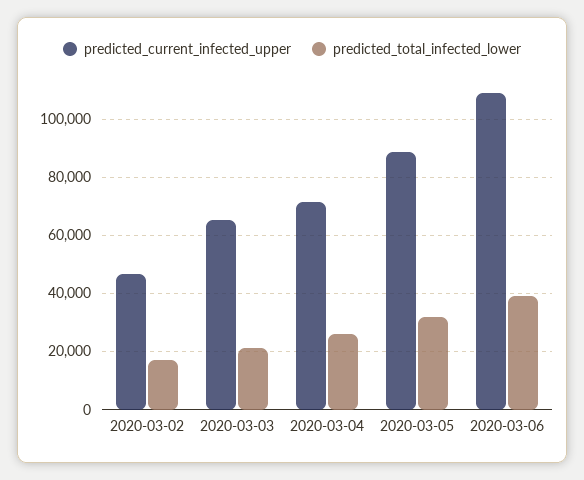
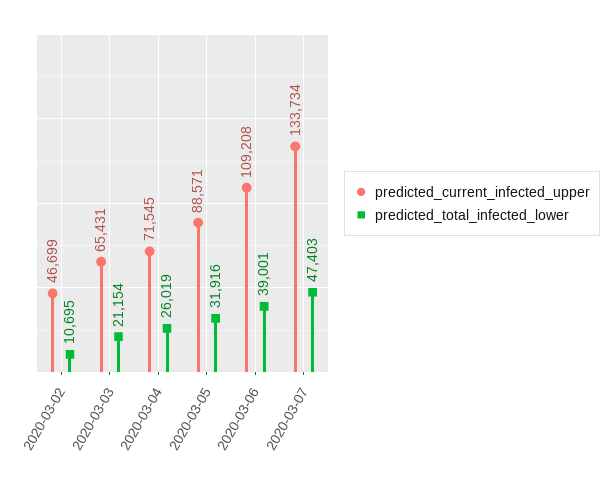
predicted_total_infected_lower, 2020-03-02: 17500 -> 10695
predicted_current_infected_upper, 2020-03-07: none -> 133734
predicted_total_infected_lower, 2020-03-07: none -> 47403

